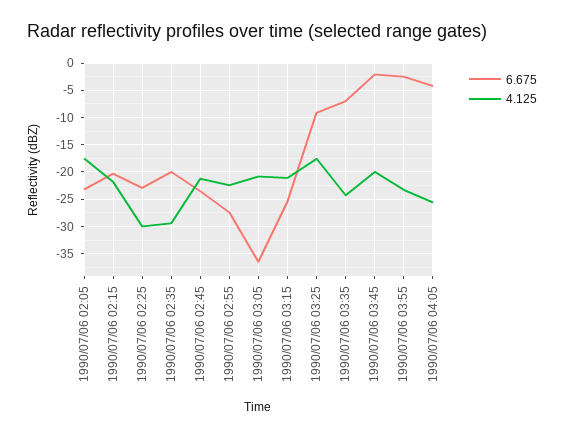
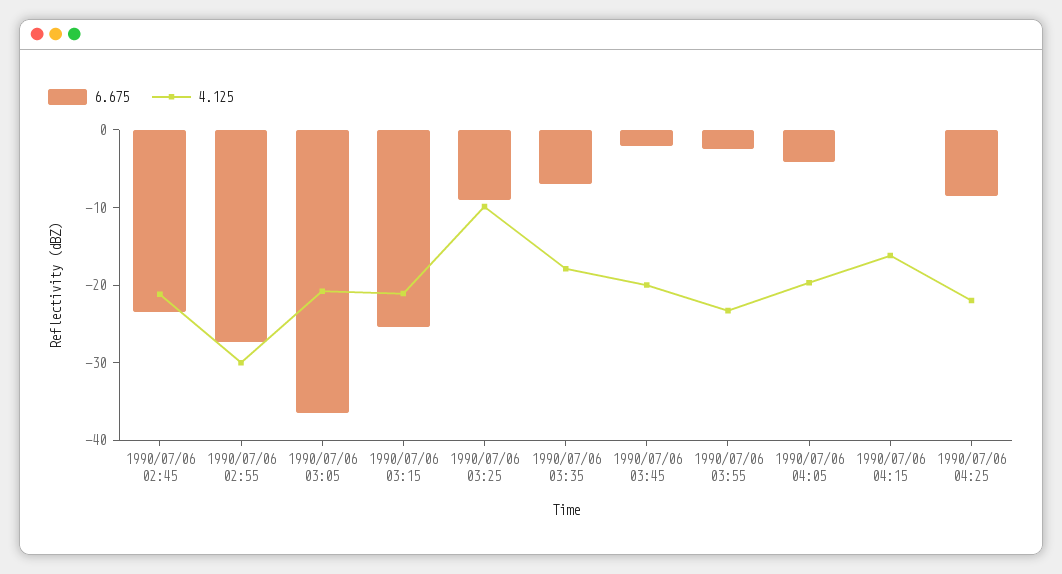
6.675, 1990/07/06 02:05: -22.5 -> none
4.125, 1990/07/06 02:05: -17.5 -> none
6.675, 1990/07/06 02:15: -20 -> none
4.125, 1990/07/06 02:15: -22.5 -> none
6.675, 1990/07/06 02:25: -22.5 -> none
4.125, 1990/07/06 02:25: -30 -> none
6.675, 1990/07/06 02:35: -20 -> none
4.125, 1990/07/06 02:35: -30 -> none
4.125, 1990/07/06 02:55: -22.5 -> -30
4.125, 1990/07/06 03:25: -17.5 -> -10
4.125, 1990/07/06 03:35: -25 -> -18
4.125, 1990/07/06 04:05: -25 -> -20
6.675, 1990/07/06 04:15: none -> 0
4.125, 1990/07/06 04:15: none -> -16
6.675, 1990/07/06 04:25: none -> -8
4.125, 1990/07/06 04:25: none -> -22

